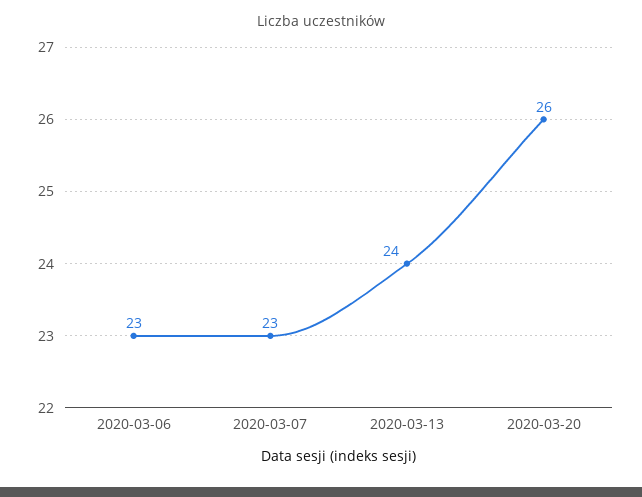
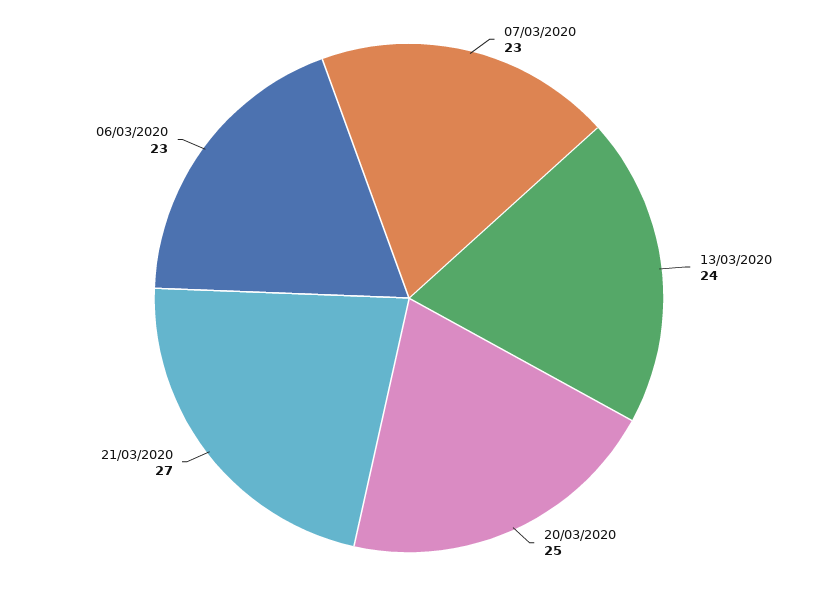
2020-03-20: 26 -> 25
21/03/2020: none -> 27

